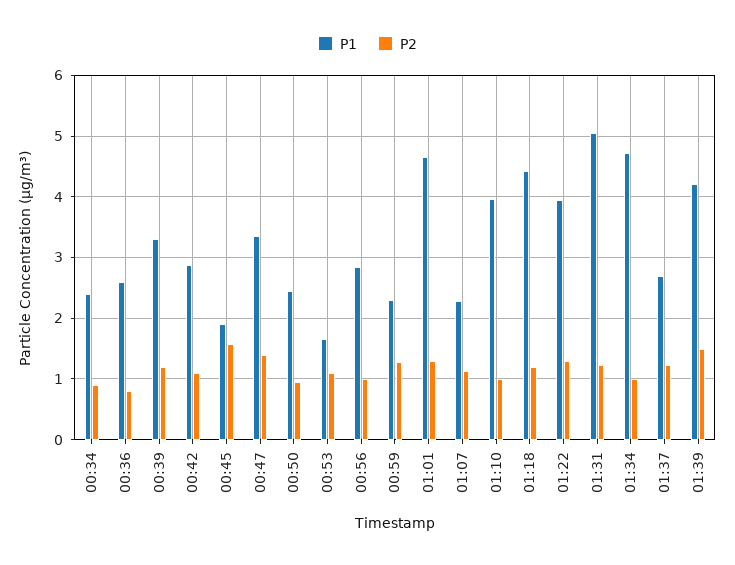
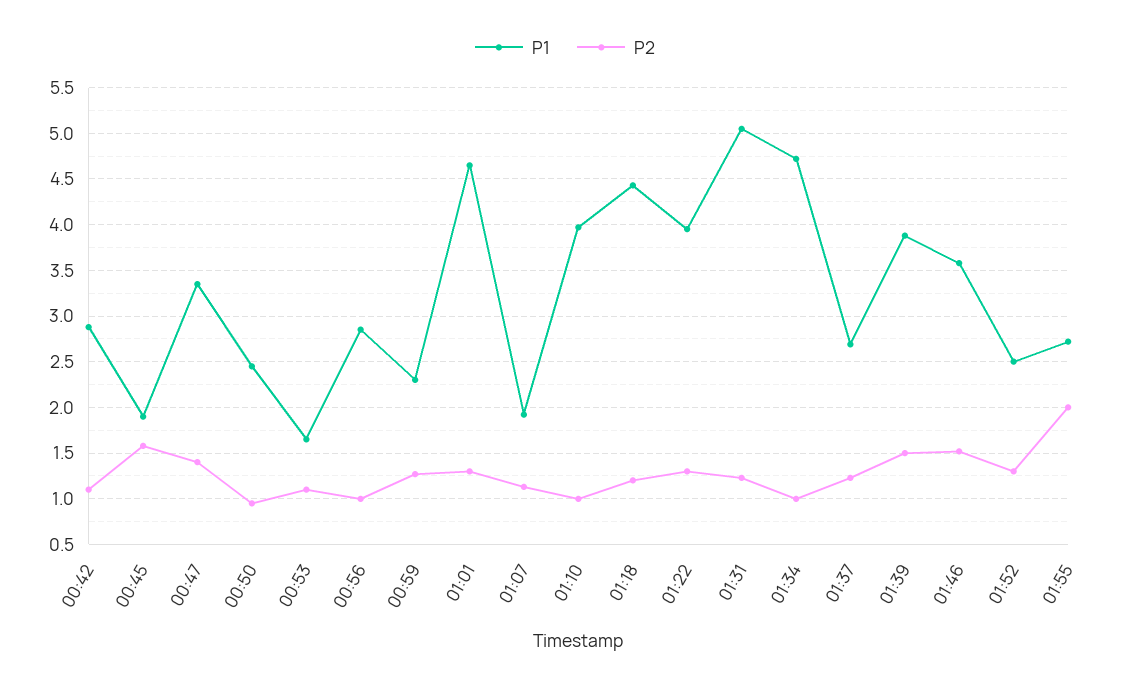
P1, 00:34: 2.4 -> none
P2, 00:34: 0.9 -> none
P1, 00:36: 2.6 -> none
P2, 00:36: 0.8 -> none
P1, 00:39: 3.3 -> none
P2, 00:39: 1.2 -> none
P1, 01:07: 2.3 -> 1.9
P1, 01:39: 4.2 -> 3.9
P1, 01:46: none -> 3.6
P2, 01:46: none -> 1.5
P1, 01:52: none -> 2.5
P2, 01:52: none -> 1.3
P1, 01:55: none -> 2.7
P2, 01:55: none -> 2

